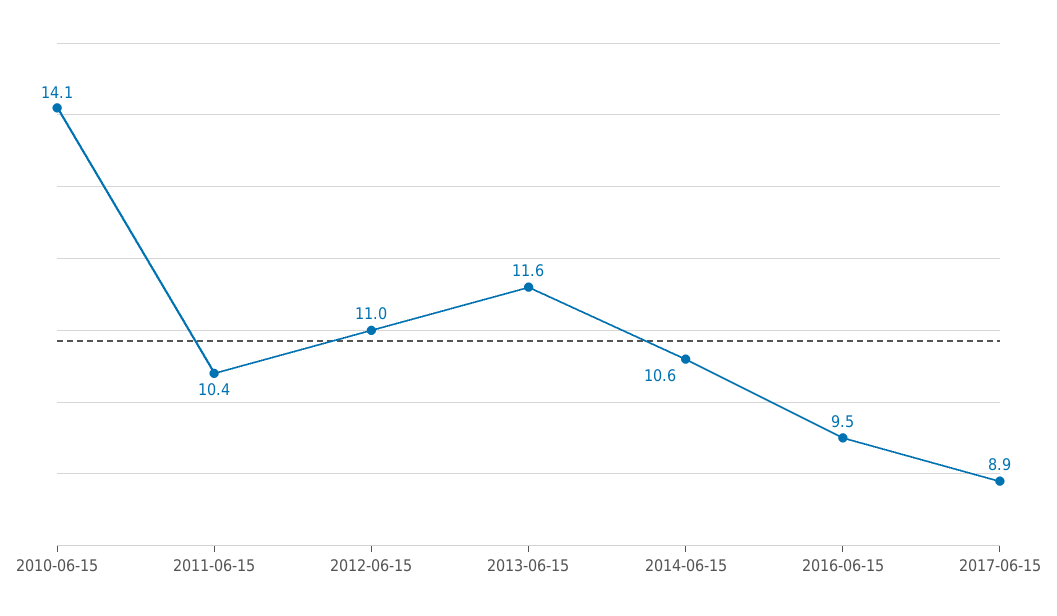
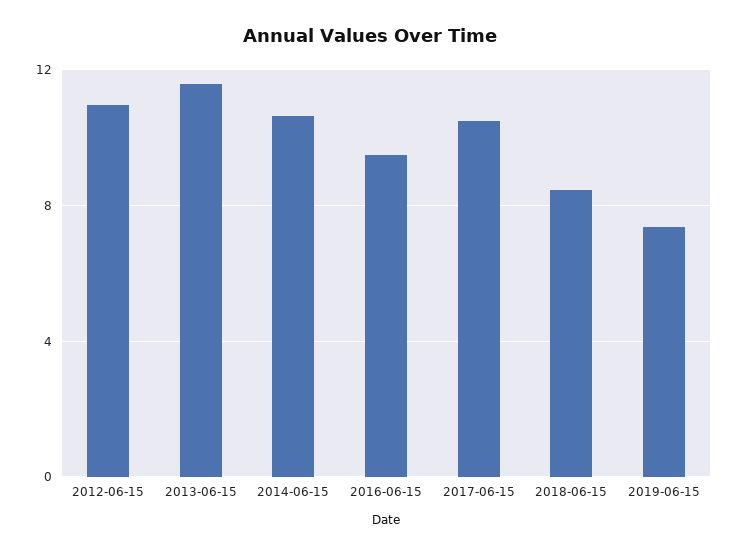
2010-06-15: 14.1 -> none
2011-06-15: 10.4 -> none
2017-06-15: 8.9 -> 10.5
2018-06-15: none -> 8.5
2019-06-15: none -> 7.5

